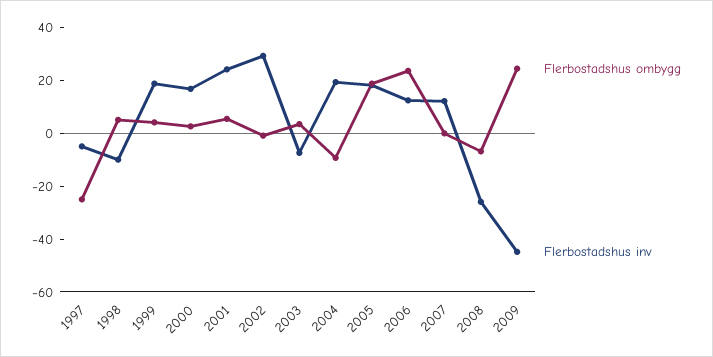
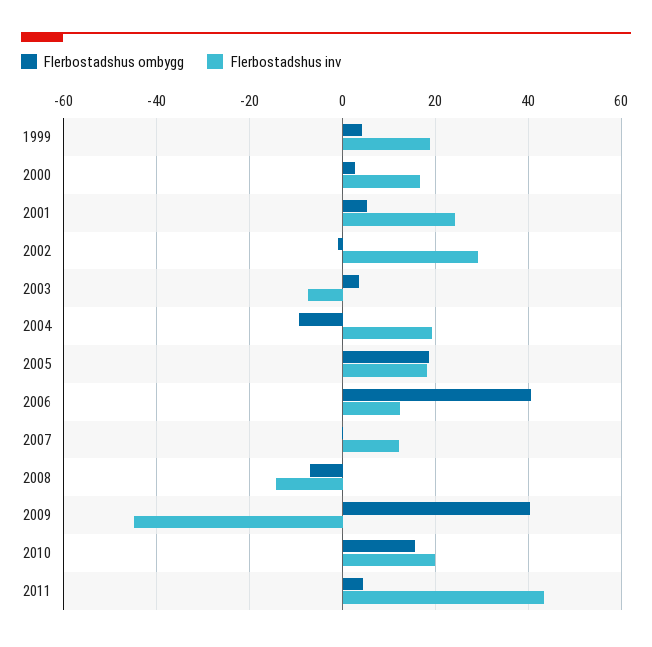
Flerbostadshus ombygg, 1997: -25 -> none
Flerbostadshus inv, 1997: -5 -> none
Flerbostadshus ombygg, 1998: 5 -> none
Flerbostadshus inv, 1998: -10 -> none
Flerbostadshus ombygg, 2006: 25 -> 40
Flerbostadshus inv, 2008: -25 -> -14
Flerbostadshus ombygg, 2009: 25 -> 40
Flerbostadshus ombygg, 2010: none -> 16
Flerbostadshus inv, 2010: none -> 20
Flerbostadshus ombygg, 2011: none -> 4
Flerbostadshus inv, 2011: none -> 44

